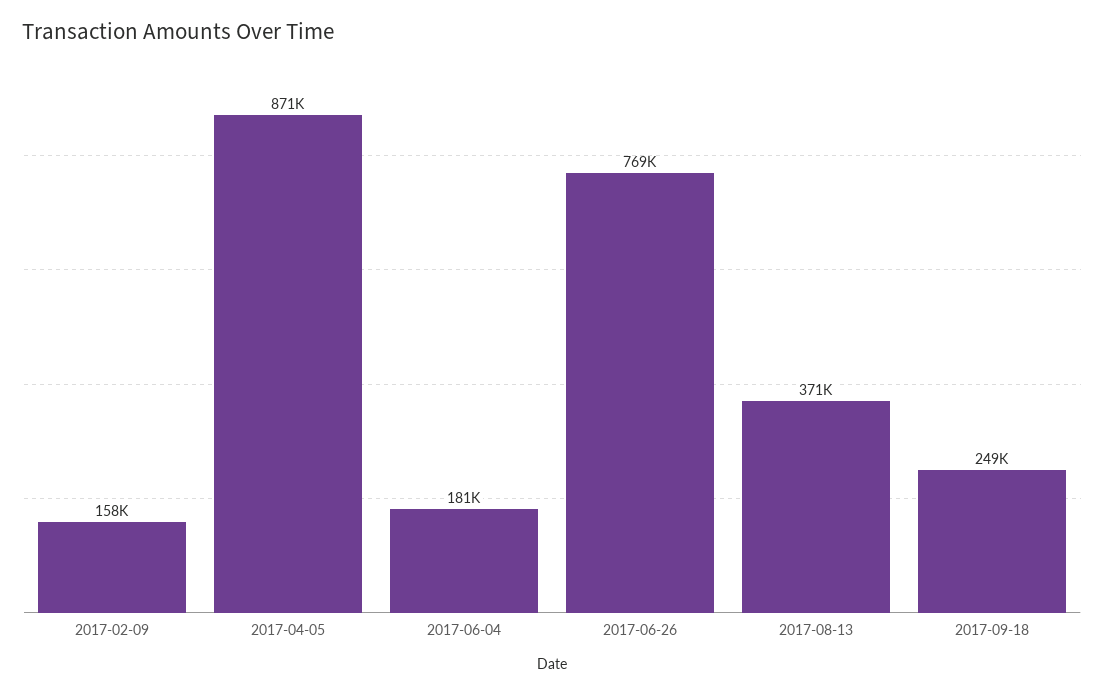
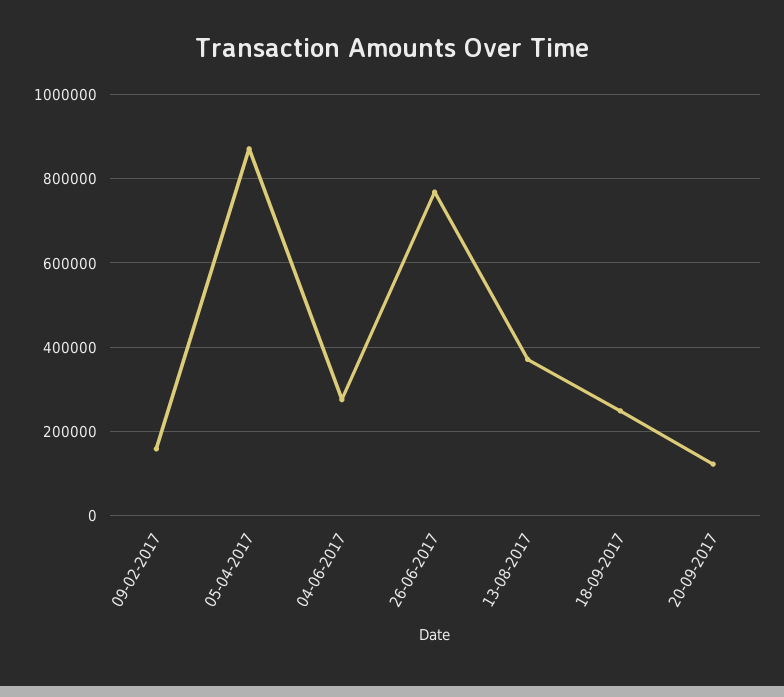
2017-06-04: 181000 -> 280000
20-09-2017: none -> 120000

